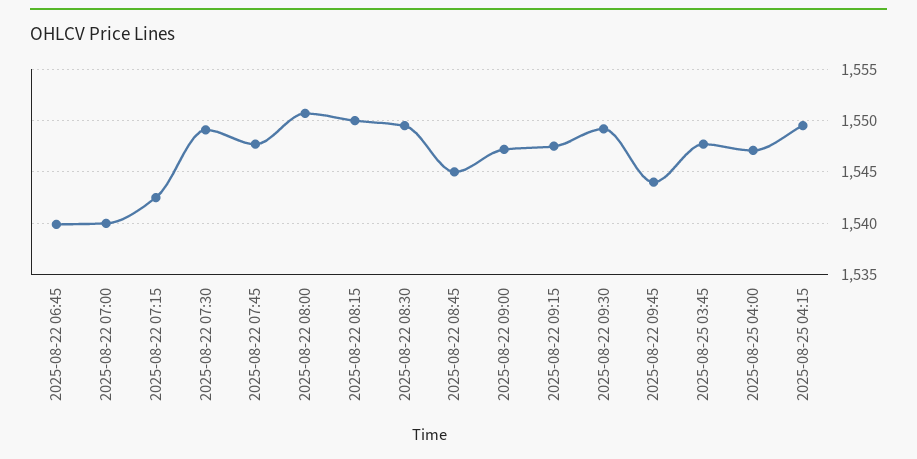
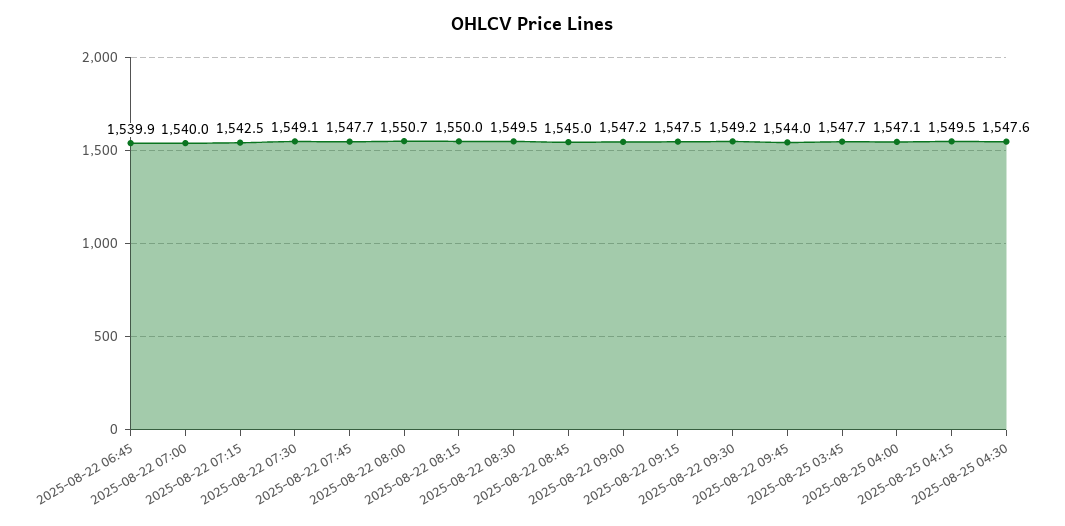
2025-08-25 04:30: none -> 1547.6

